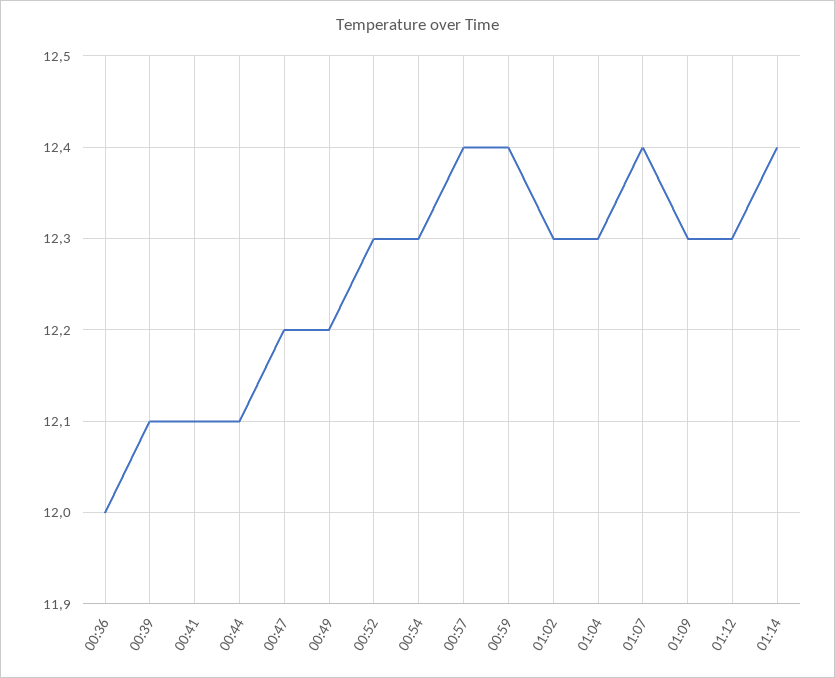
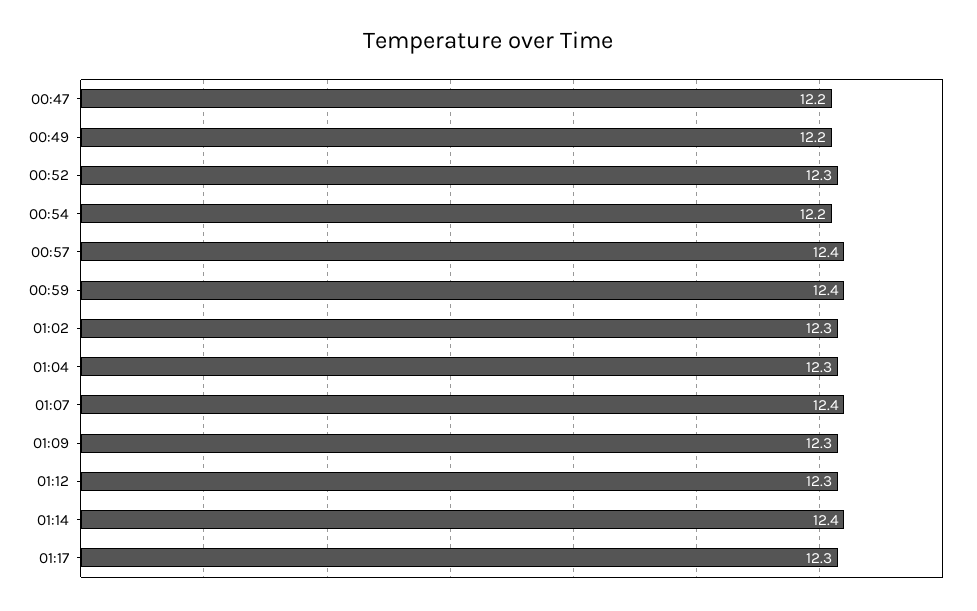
00:36: 12 -> none
00:39: 12.1 -> none
00:41: 12.1 -> none
00:44: 12.1 -> none
00:54: 12.3 -> 12.2
01:17: none -> 12.3

